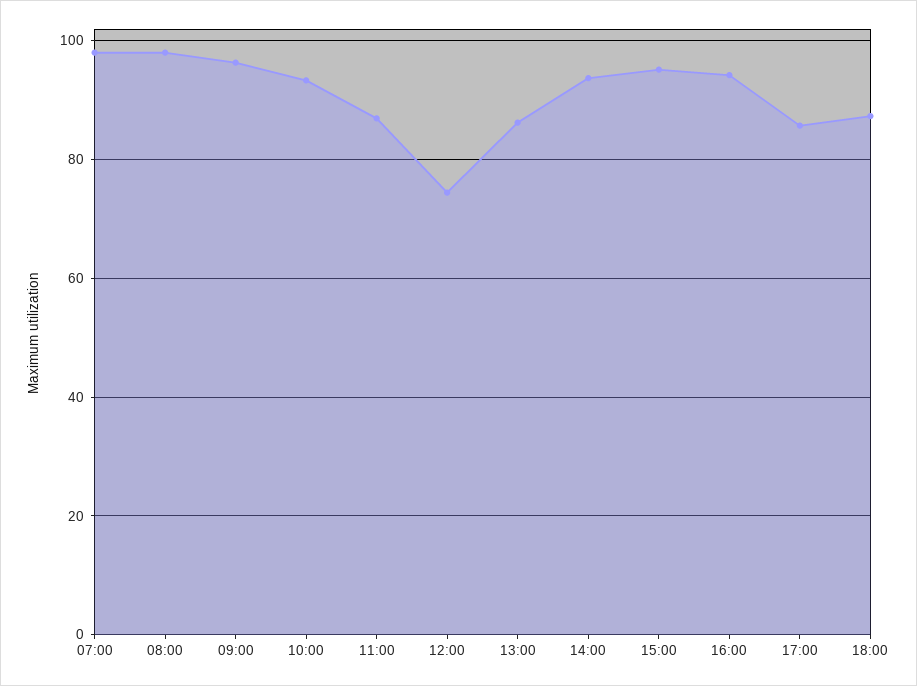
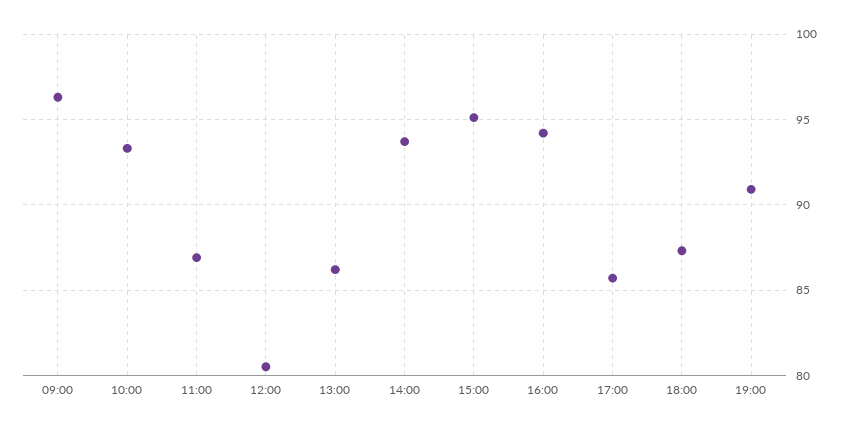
07:00: 98 -> none
08:00: 98 -> none
12:00: 74 -> 80.5
19:00: none -> 91

